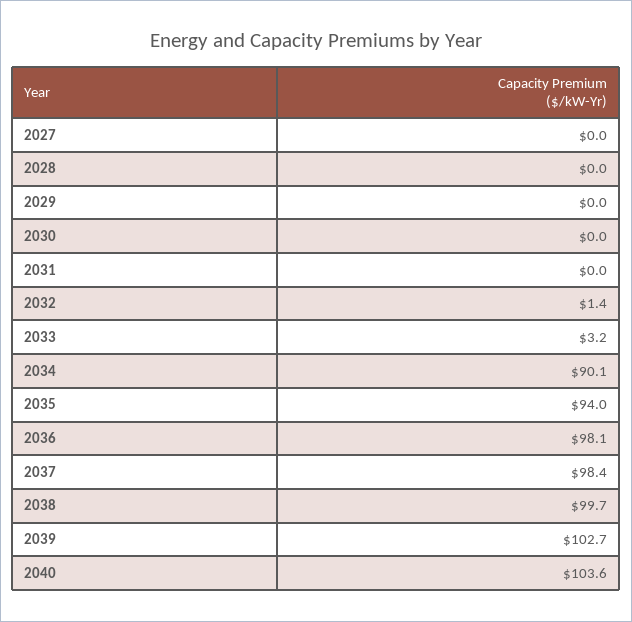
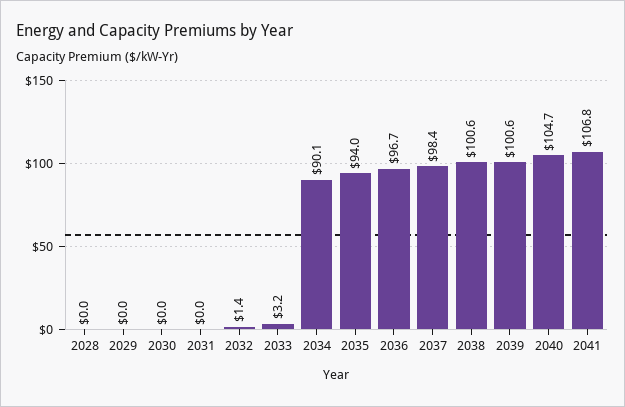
2027: 0 -> none
2036: 98.1 -> 96.7
2038: 99.7 -> 100.6
2039: 102.7 -> 100.6
2040: 103.6 -> 104.7
2041: none -> 106.8

